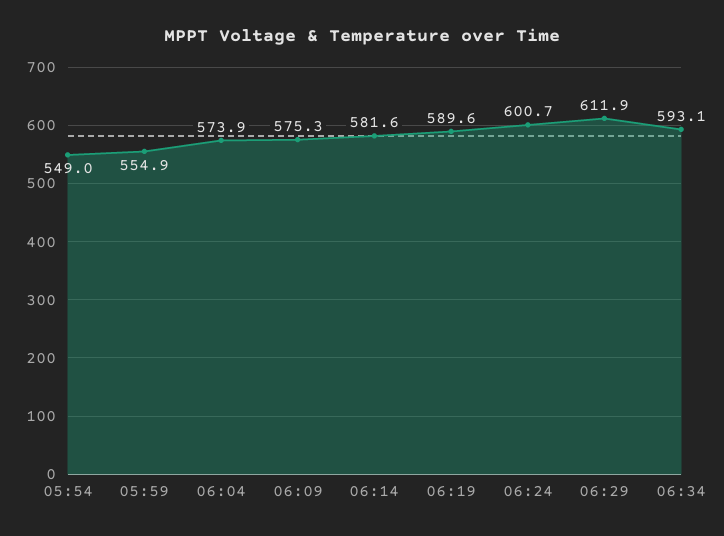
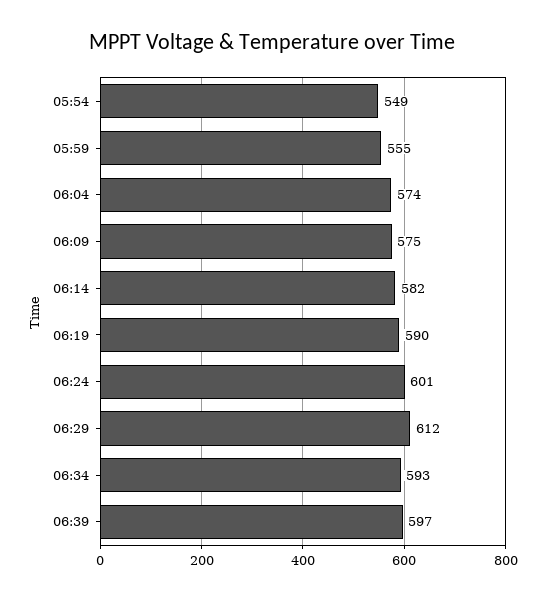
06:39: none -> 597

